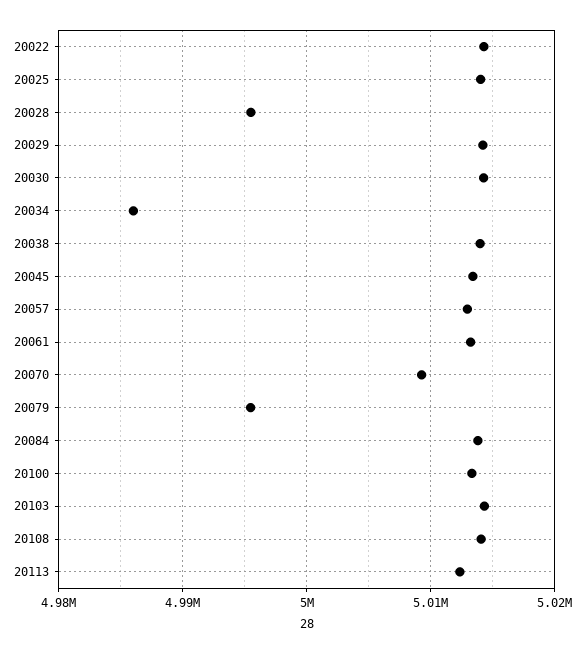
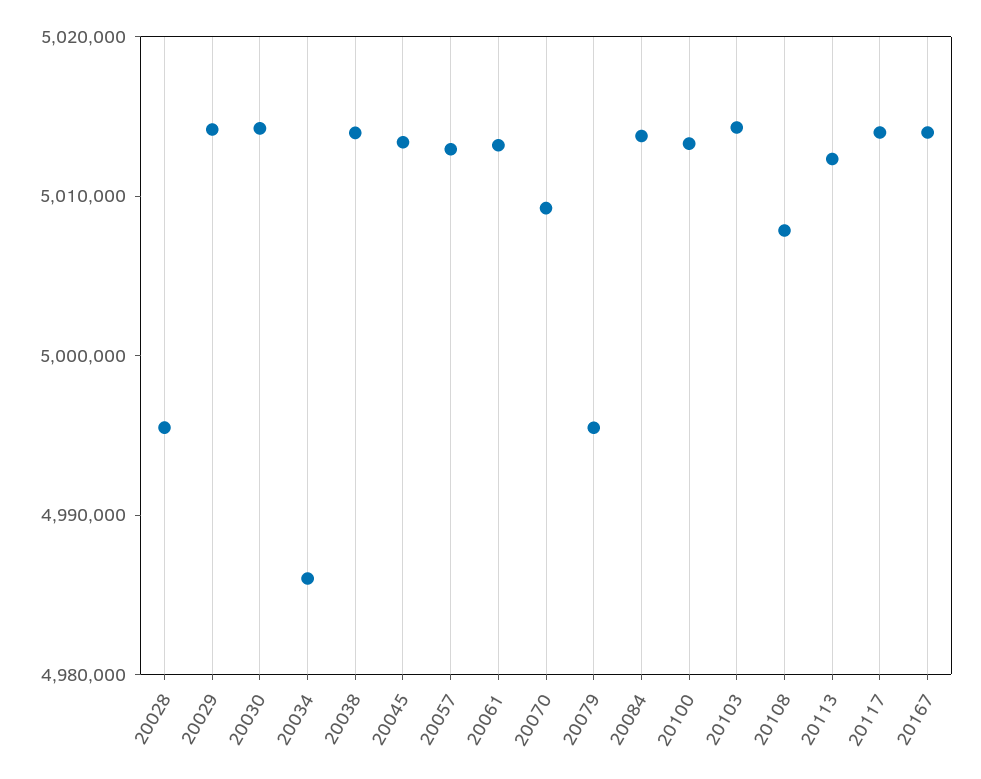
20022: 5014000 -> none
20025: 5014000 -> none
20108: 5014000 -> 5008000
20117: none -> 5014000
20167: none -> 5014000

